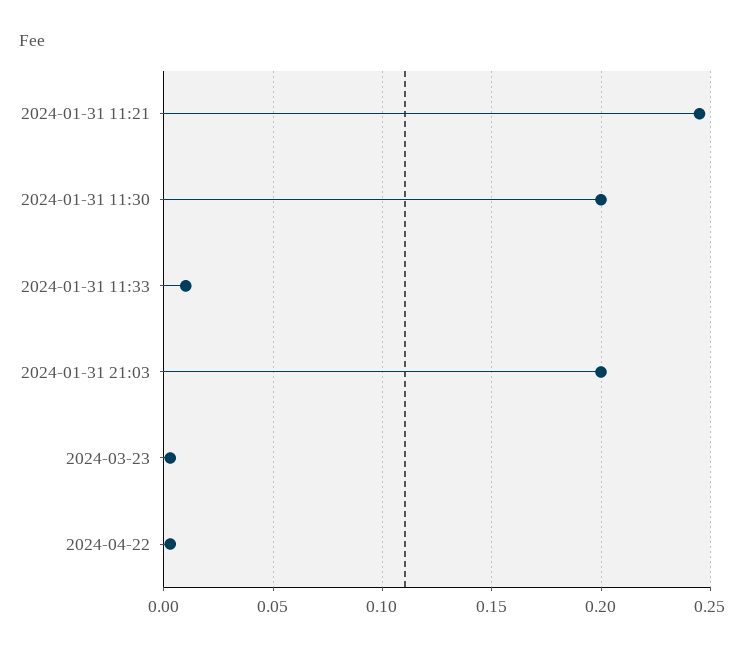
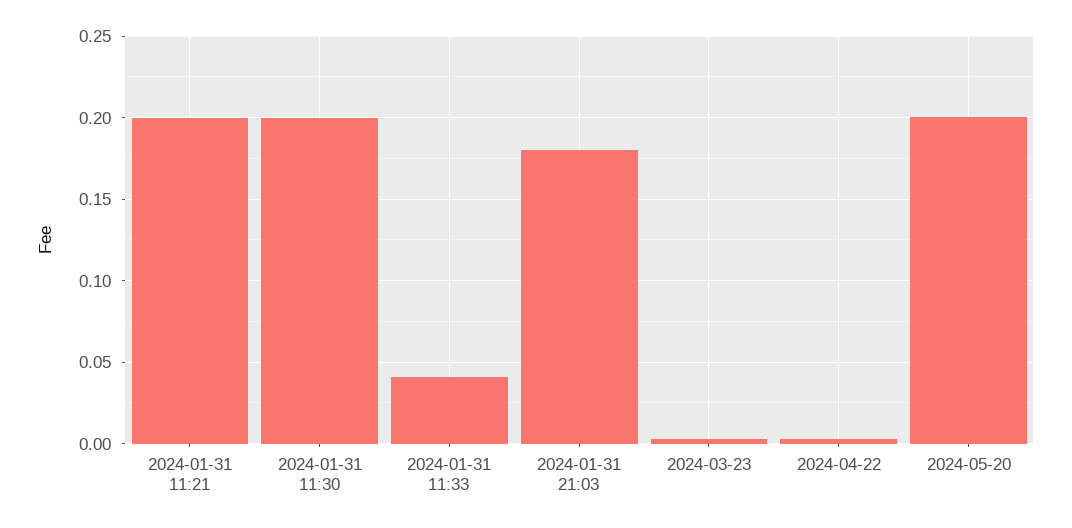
2024-01-31 11:21: 0.245 -> 0.2
2024-01-31 11:33: 0.01 -> 0.04
2024-01-31 21:03: 0.2 -> 0.18
2024-05-20: none -> 0.2

